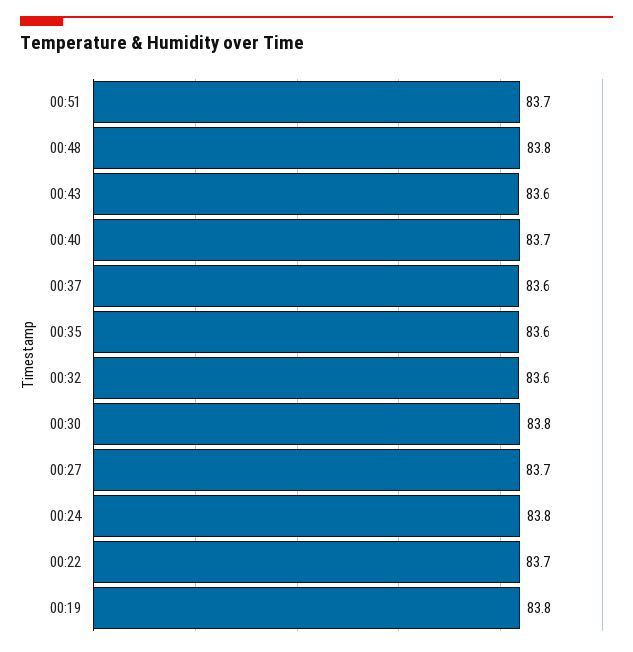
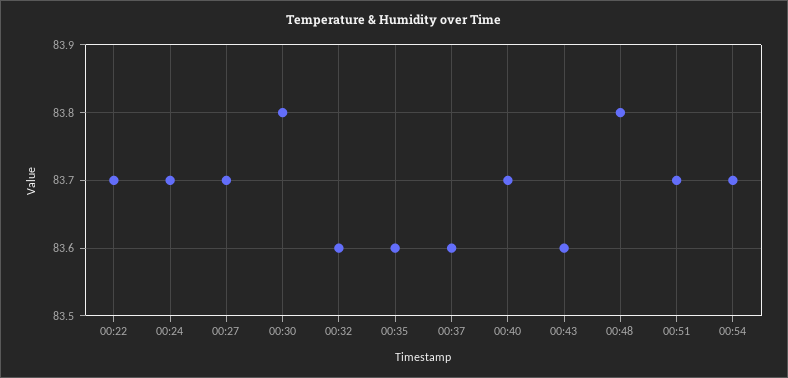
00:24: 83.8 -> 83.7
00:19: 83.8 -> none
00:54: none -> 83.7

